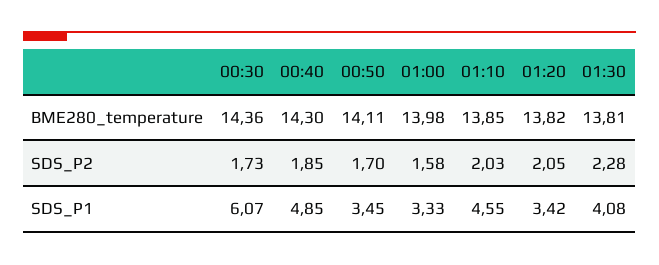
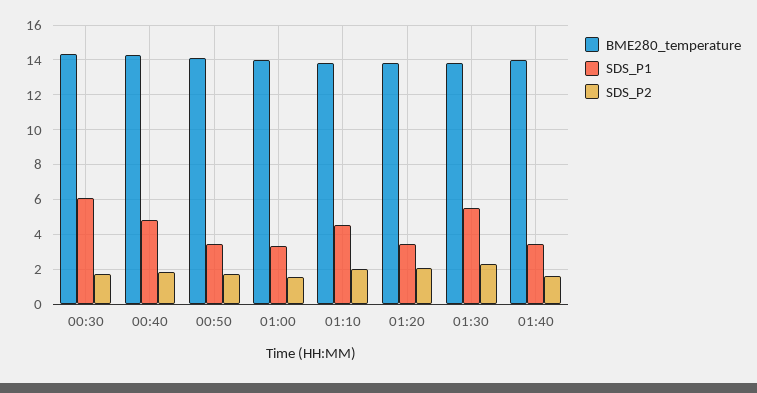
SDS_P1, 01:30: 4.08 -> 5.5
BME280_temperature, 01:40: none -> 14
SDS_P1, 01:40: none -> 3.5
SDS_P2, 01:40: none -> 1.5

